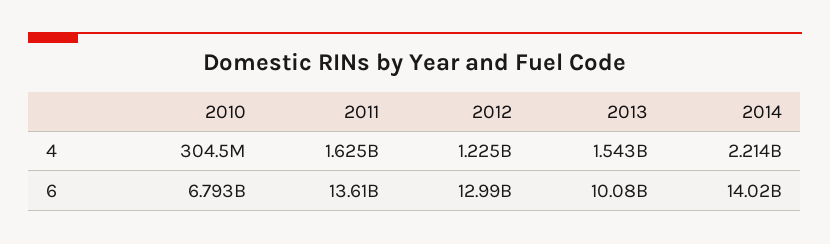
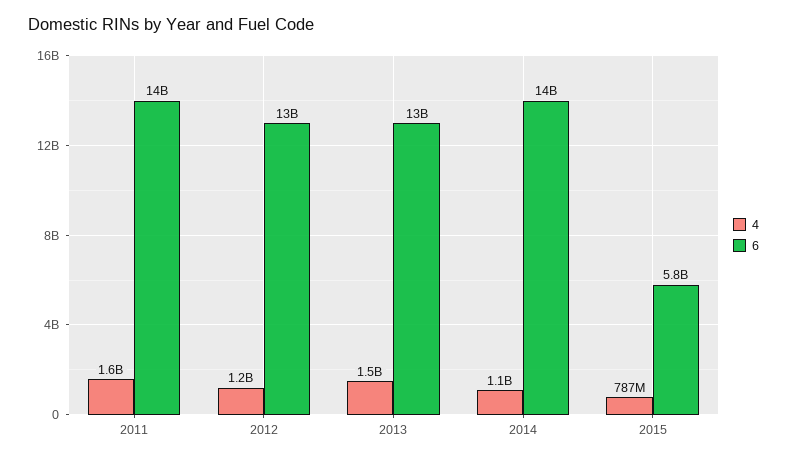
4, 2010: 304500000 -> none
4, 2014: 2214000000 -> 1100000000
6, 2010: 6793000000 -> none
6, 2013: 10080000000 -> 13000000000
4, 2015: none -> 787000000
6, 2015: none -> 5800000000

